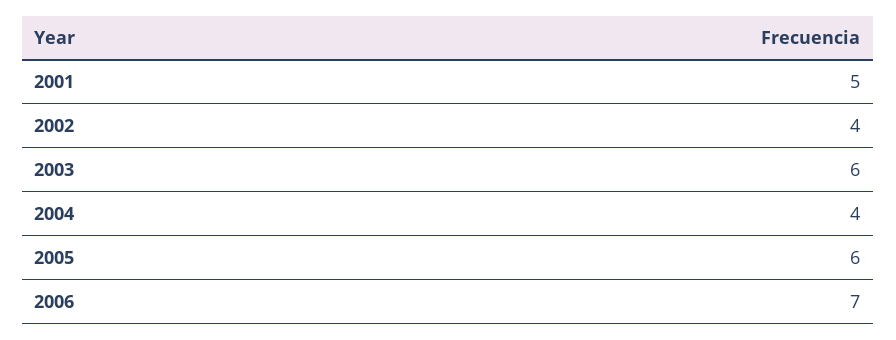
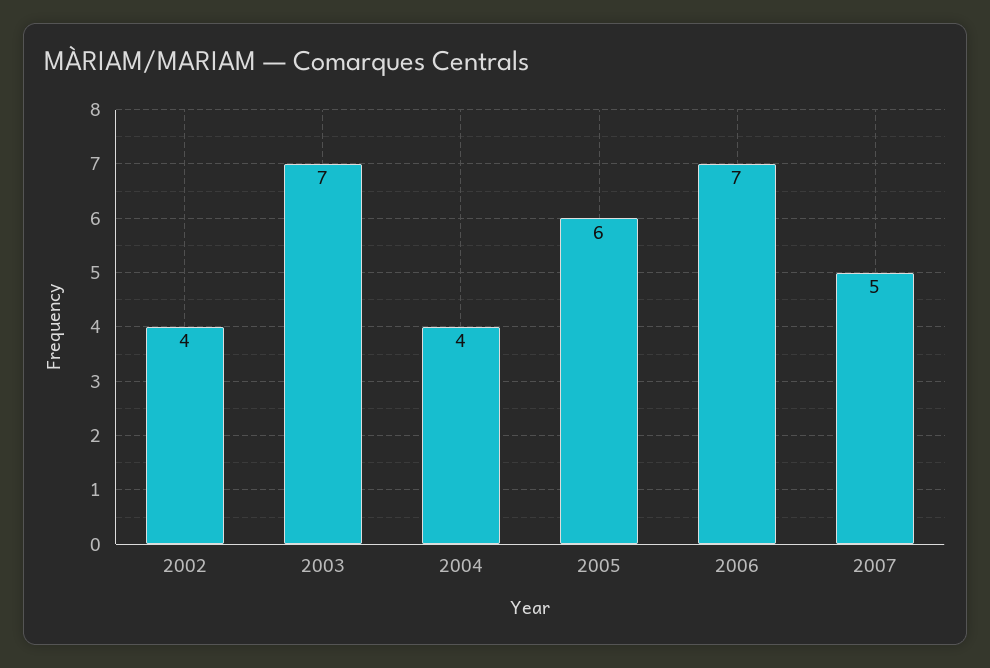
2001: 5 -> none
2003: 6 -> 7
2007: none -> 5

